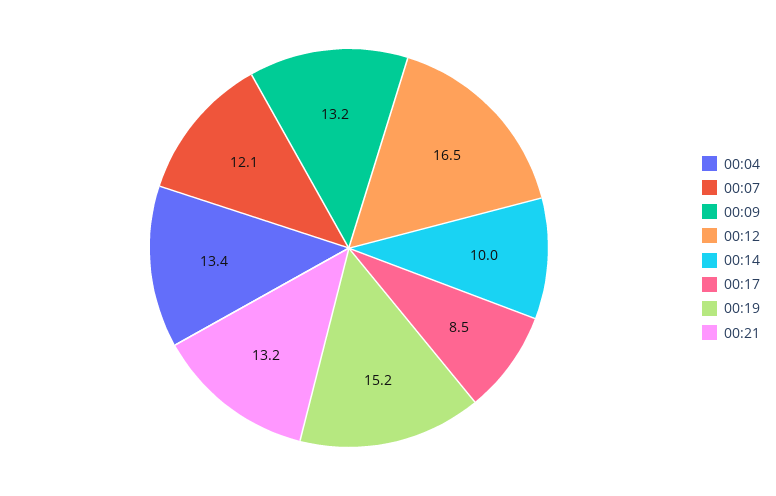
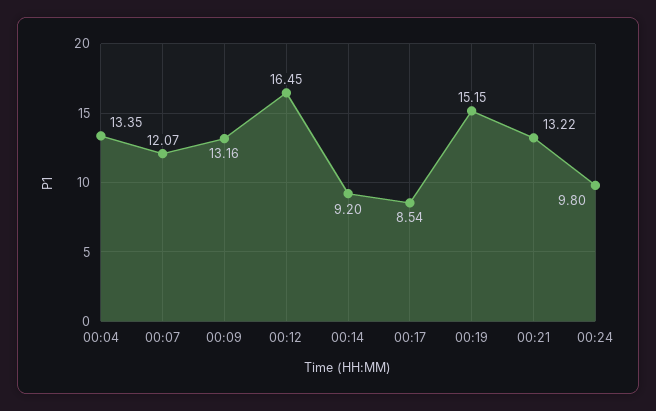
00:14: 10 -> 9.2
00:24: none -> 9.8

